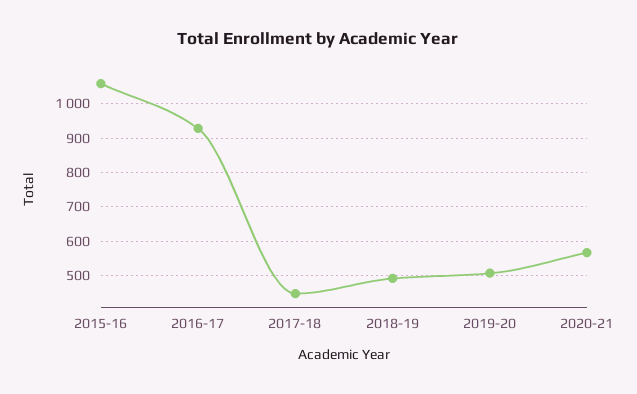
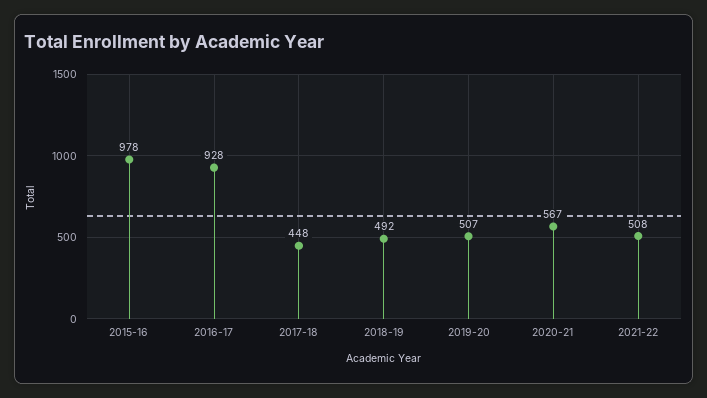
2015-16: 1060 -> 978
2021-22: none -> 508

